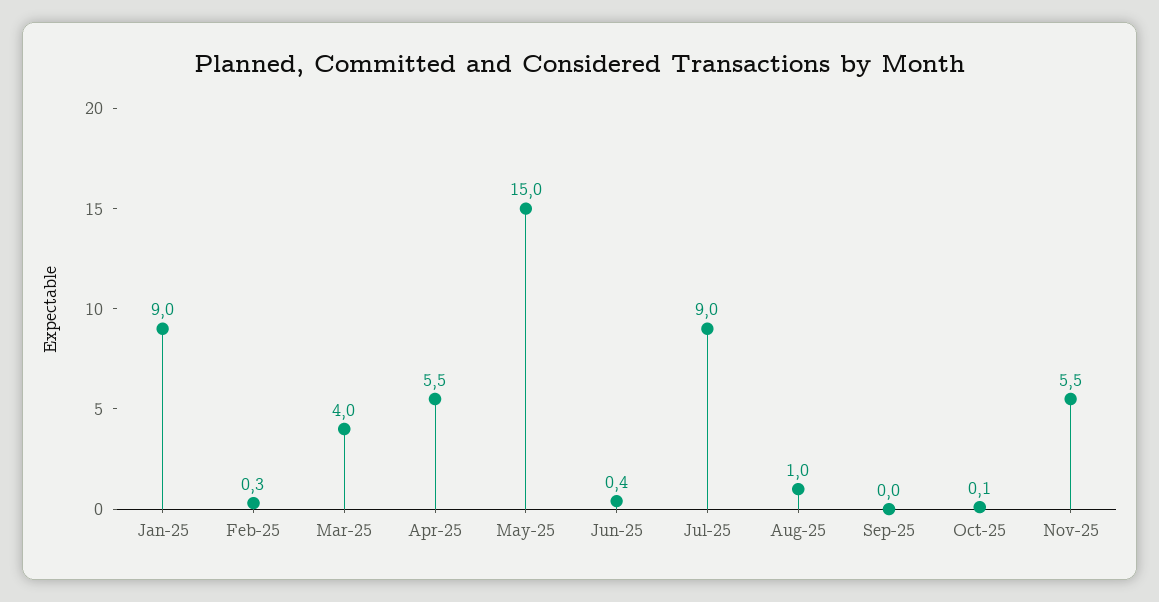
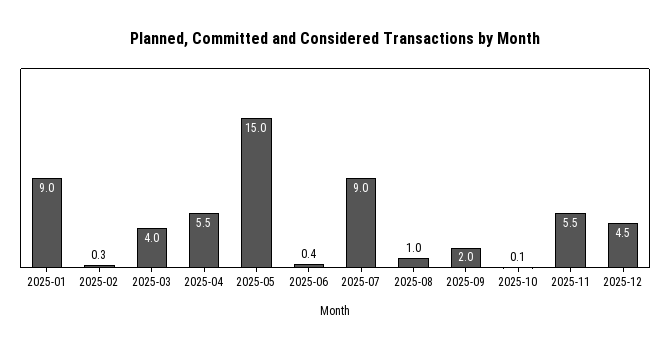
Sep-25: 0 -> 2
2025-12: none -> 4.5

